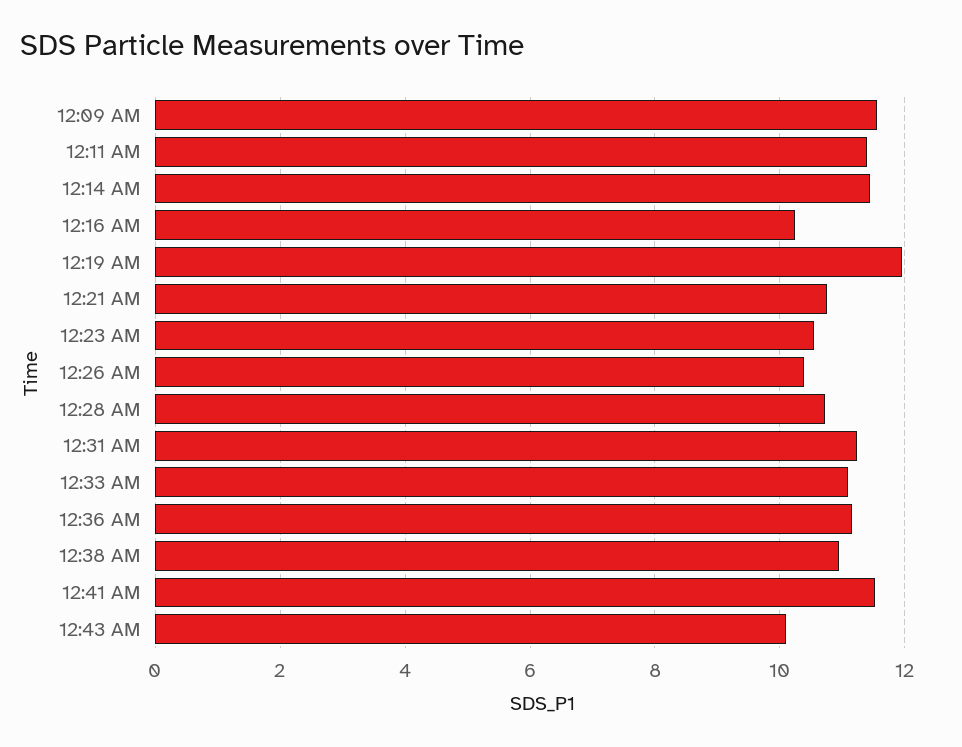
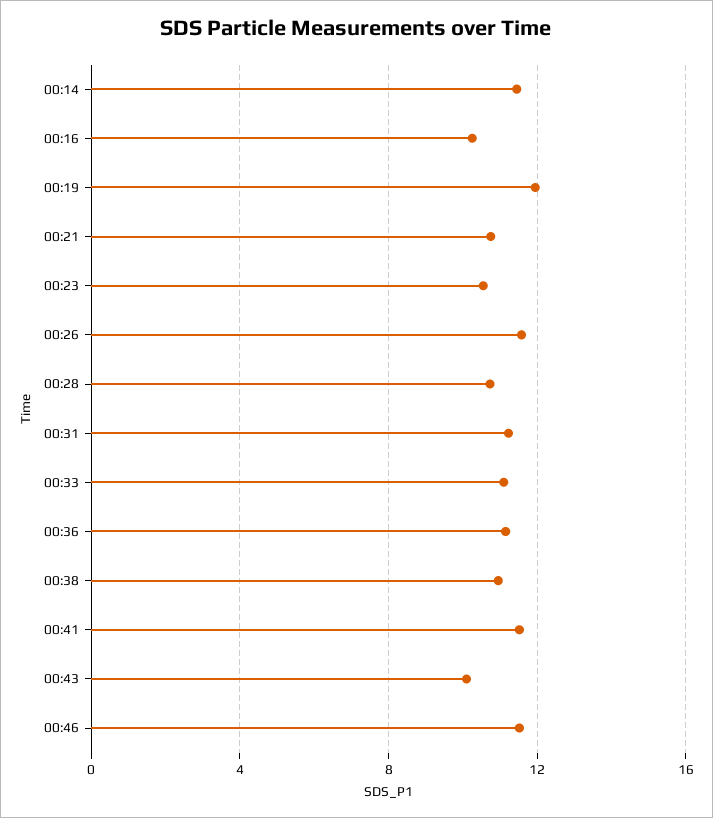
12:09 AM: 11.6 -> none
12:11 AM: 11.4 -> none
12:26 AM: 10.4 -> 11.5
00:46: none -> 11.5

